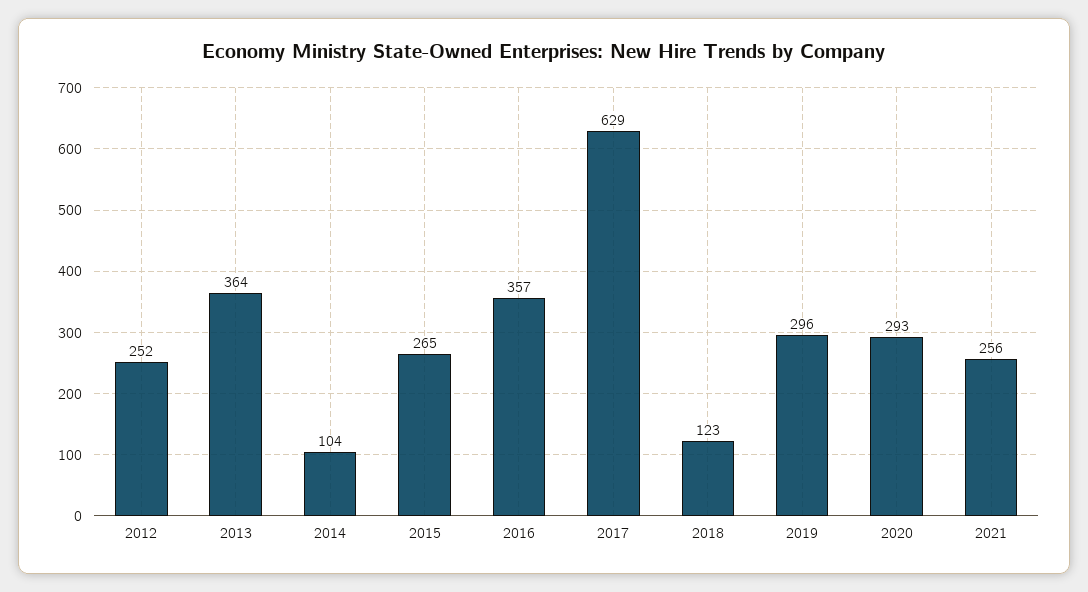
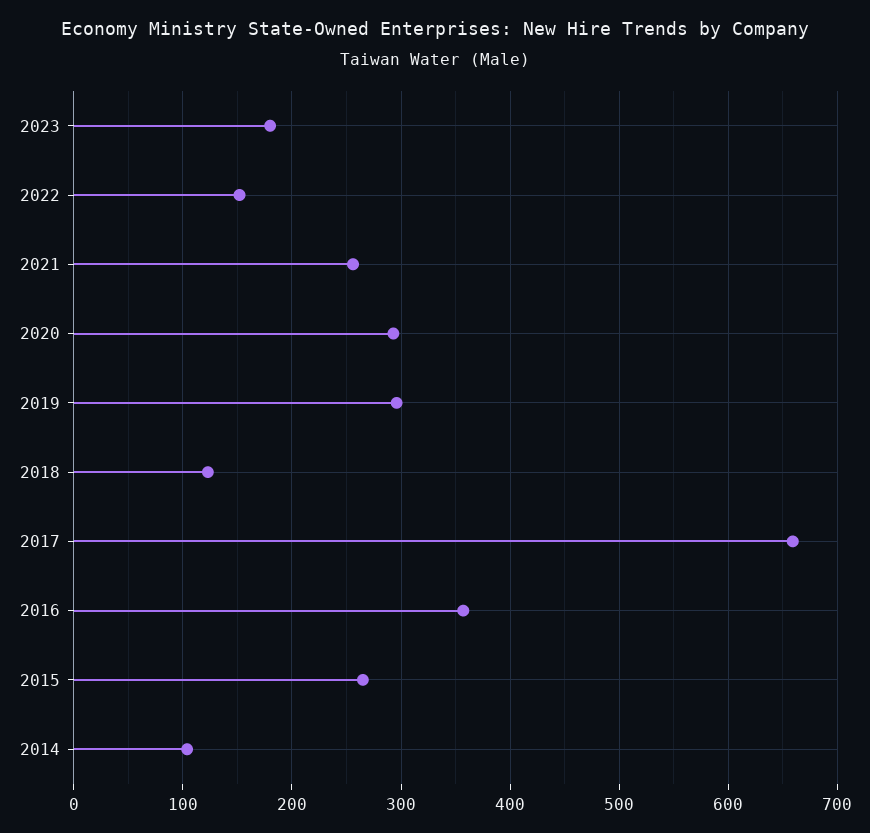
2012: 252 -> none
2013: 364 -> none
2017: 629 -> 660
2023: none -> 180
2022: none -> 150

